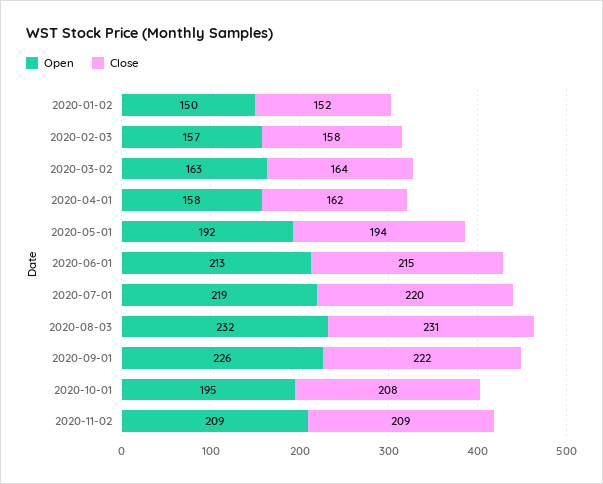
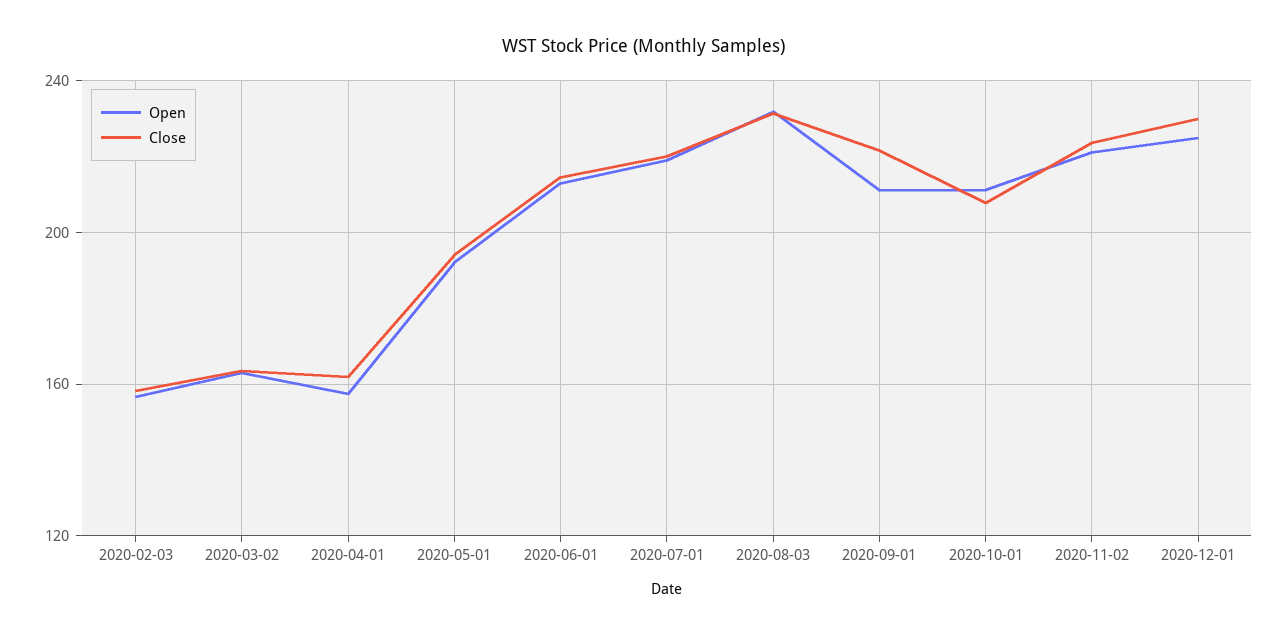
Open, 2020-01-02: 150 -> none
Close, 2020-01-02: 152 -> none
Open, 2020-09-01: 226 -> 210
Open, 2020-10-01: 195 -> 210
Open, 2020-11-02: 209 -> 220
Close, 2020-11-02: 209 -> 225
Open, 2020-12-01: none -> 225
Close, 2020-12-01: none -> 230

